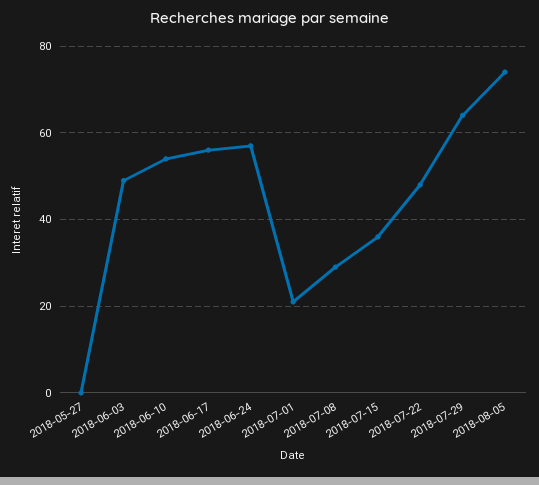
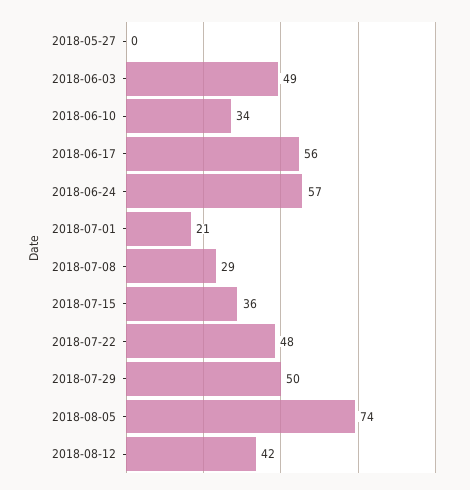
2018-06-10: 55 -> 34
2018-07-29: 65 -> 50
2018-08-12: none -> 42

